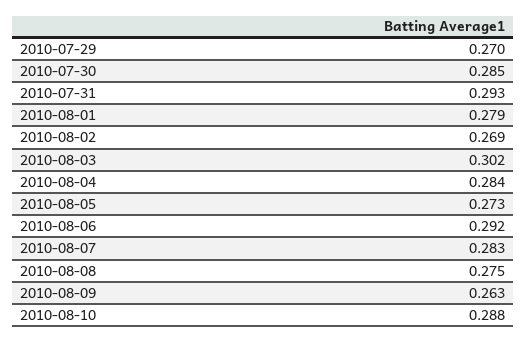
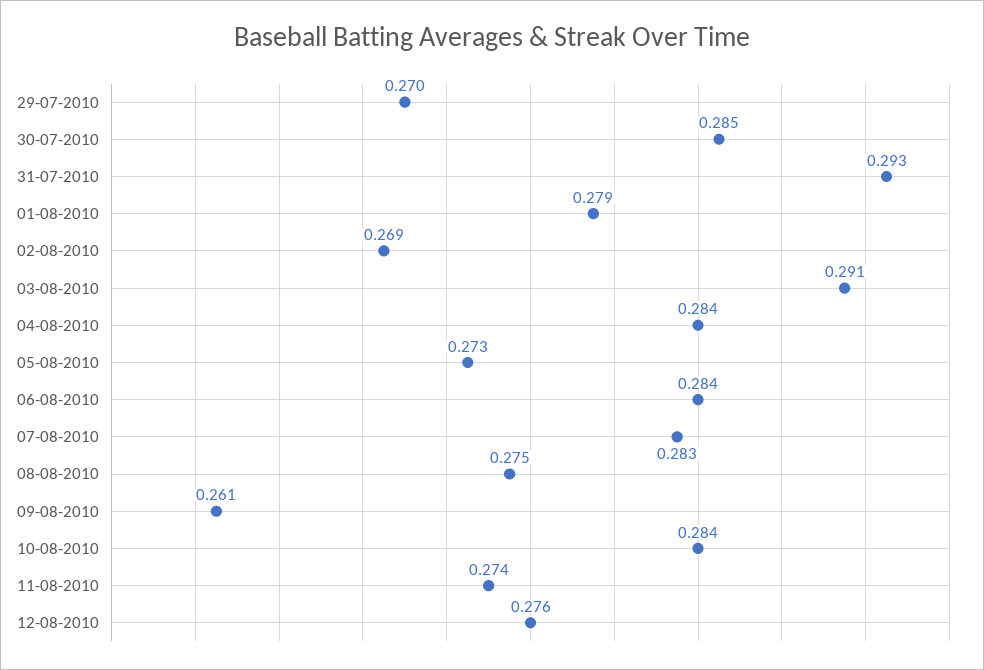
2010-08-03: 0.302 -> 0.291
2010-08-06: 0.292 -> 0.284
2010-08-09: 0.263 -> 0.261
2010-08-10: 0.288 -> 0.284
11-08-2010: none -> 0.274
12-08-2010: none -> 0.276

